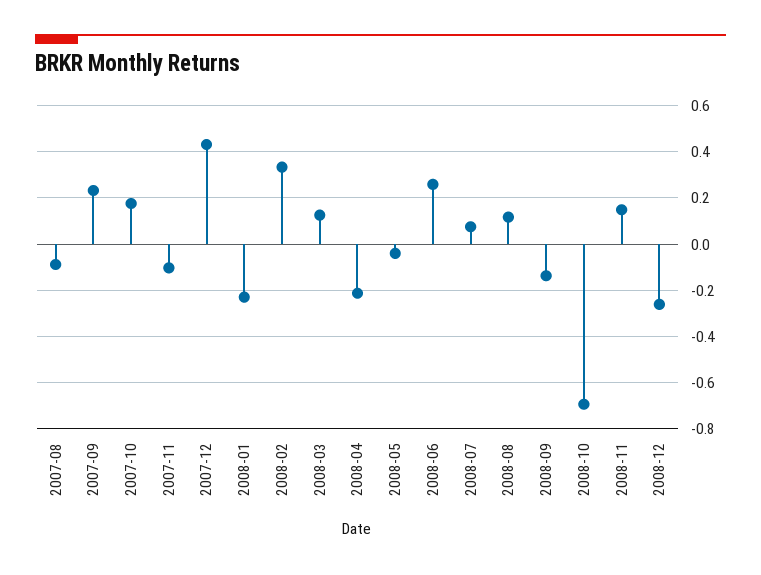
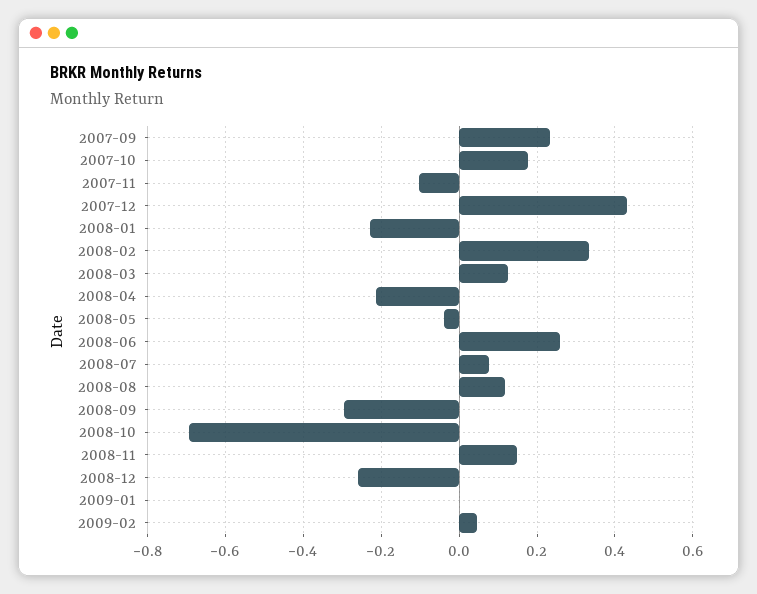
2007-08: -0.1 -> none
2008-09: -0.15 -> -0.3
2009-01: none -> 0
2009-02: none -> 0.04

